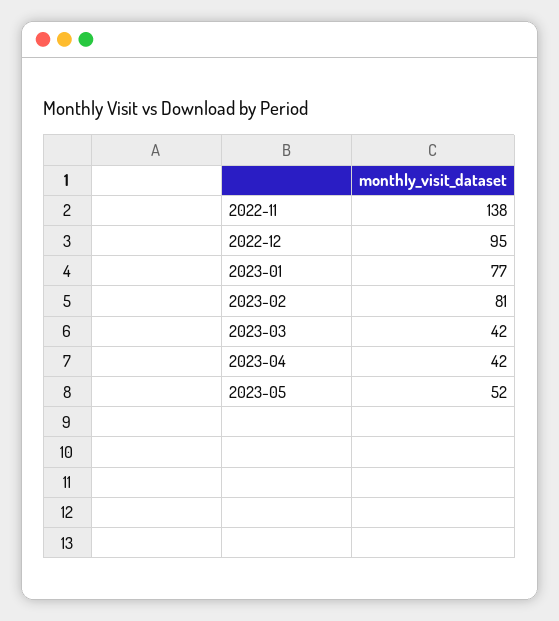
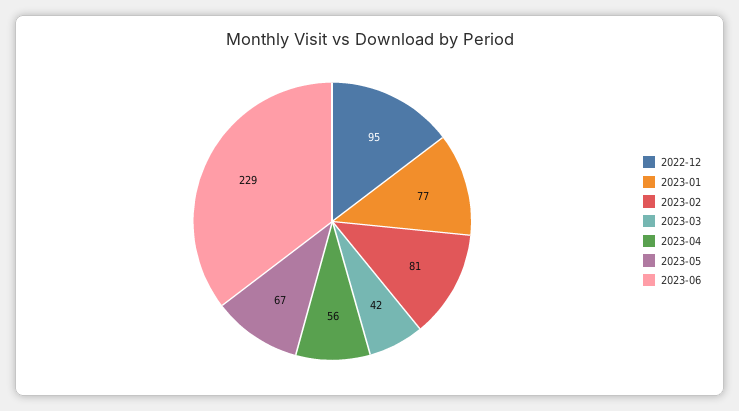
2022-11: 138 -> none
2023-04: 42 -> 56
2023-05: 52 -> 67
2023-06: none -> 229

